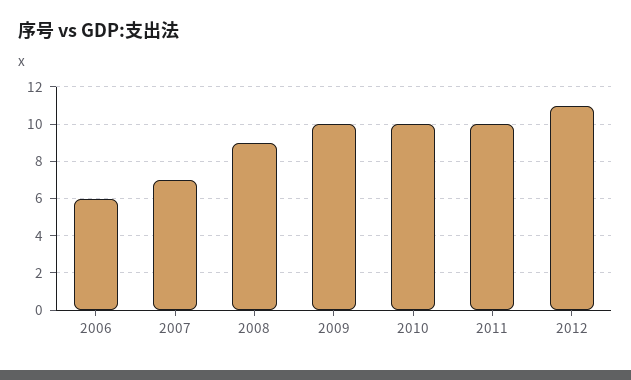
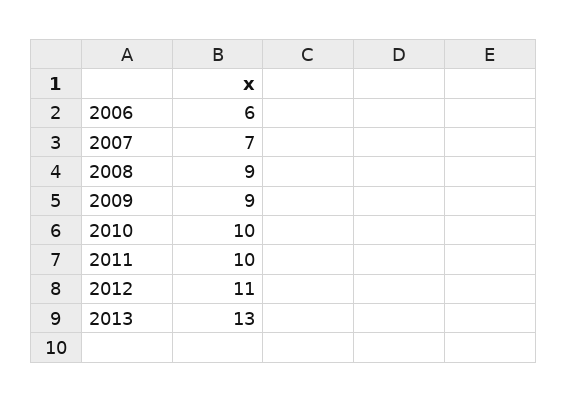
2009: 10 -> 9
2013: none -> 13

